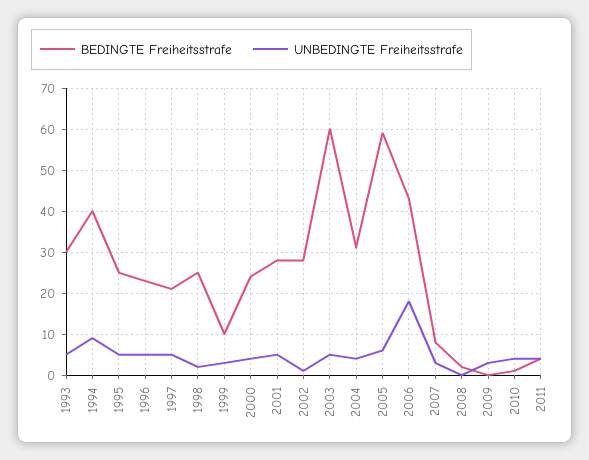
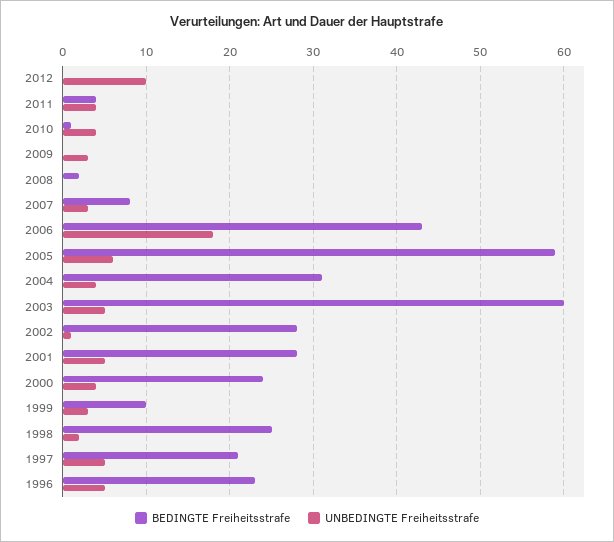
BEDINGTE Freiheitsstrafe, 1993: 30 -> none
UNBEDINGTE Freiheitsstrafe, 1993: 5 -> none
BEDINGTE Freiheitsstrafe, 1994: 40 -> none
UNBEDINGTE Freiheitsstrafe, 1994: 10 -> none
BEDINGTE Freiheitsstrafe, 1995: 25 -> none
UNBEDINGTE Freiheitsstrafe, 1995: 5 -> none
BEDINGTE Freiheitsstrafe, 2012: none -> 0
UNBEDINGTE Freiheitsstrafe, 2012: none -> 10

